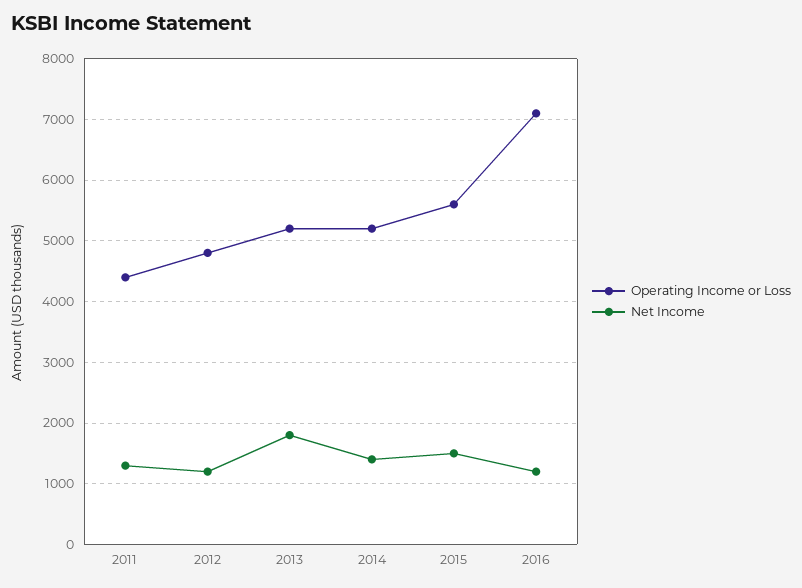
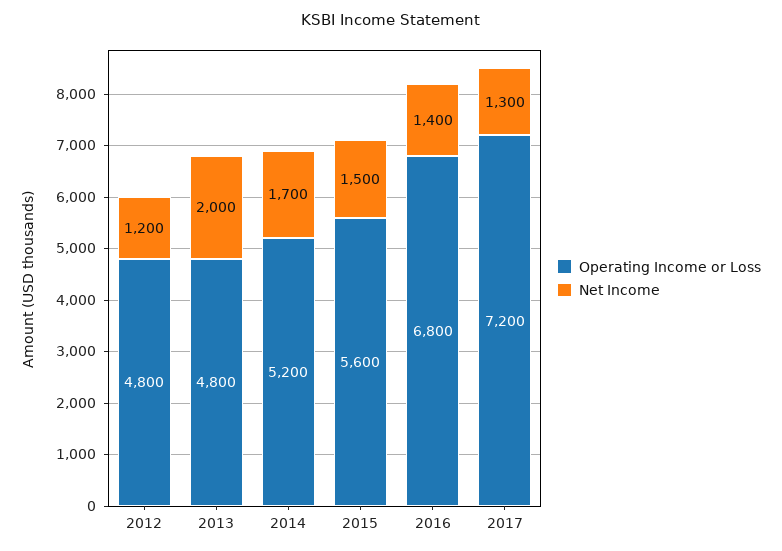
Operating Income or Loss, 2011: 4400 -> none
Net Income, 2011: 1300 -> none
Operating Income or Loss, 2013: 5200 -> 4800
Net Income, 2013: 1800 -> 2000
Net Income, 2014: 1400 -> 1700
Operating Income or Loss, 2016: 7100 -> 6800
Net Income, 2016: 1200 -> 1400
Operating Income or Loss, 2017: none -> 7200
Net Income, 2017: none -> 1300

